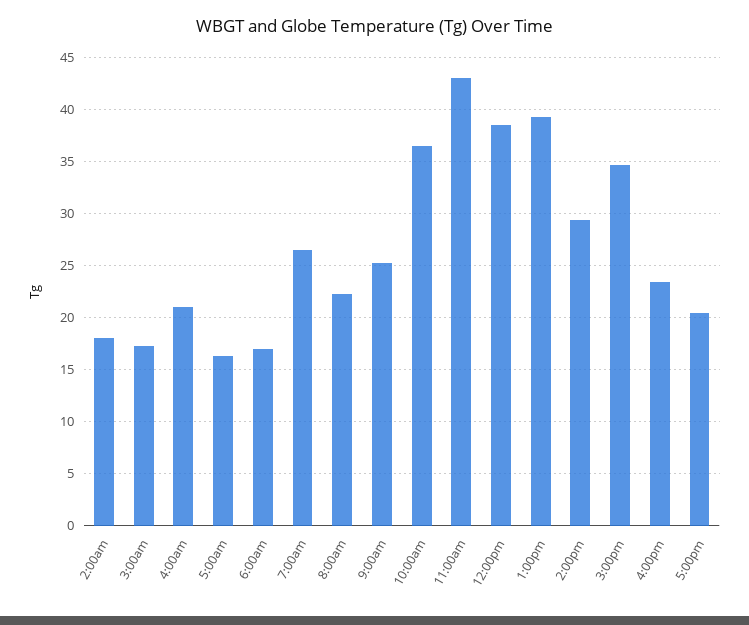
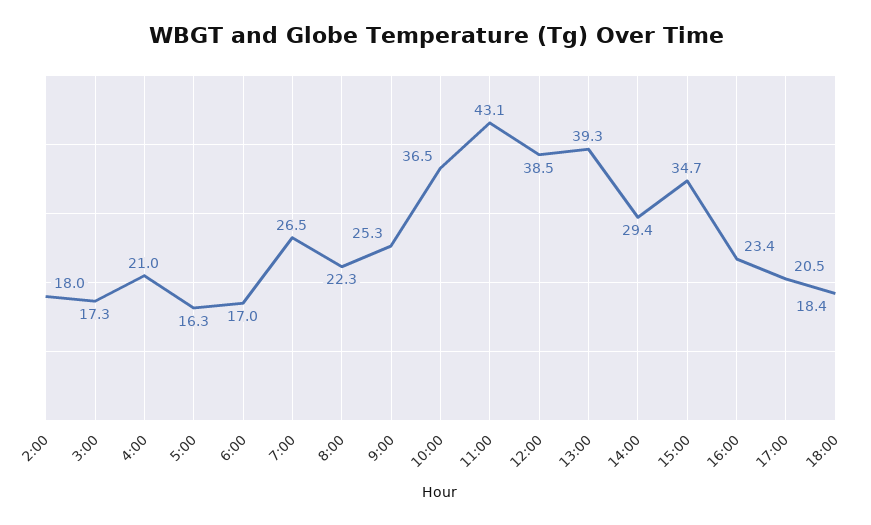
18:00: none -> 18.4

